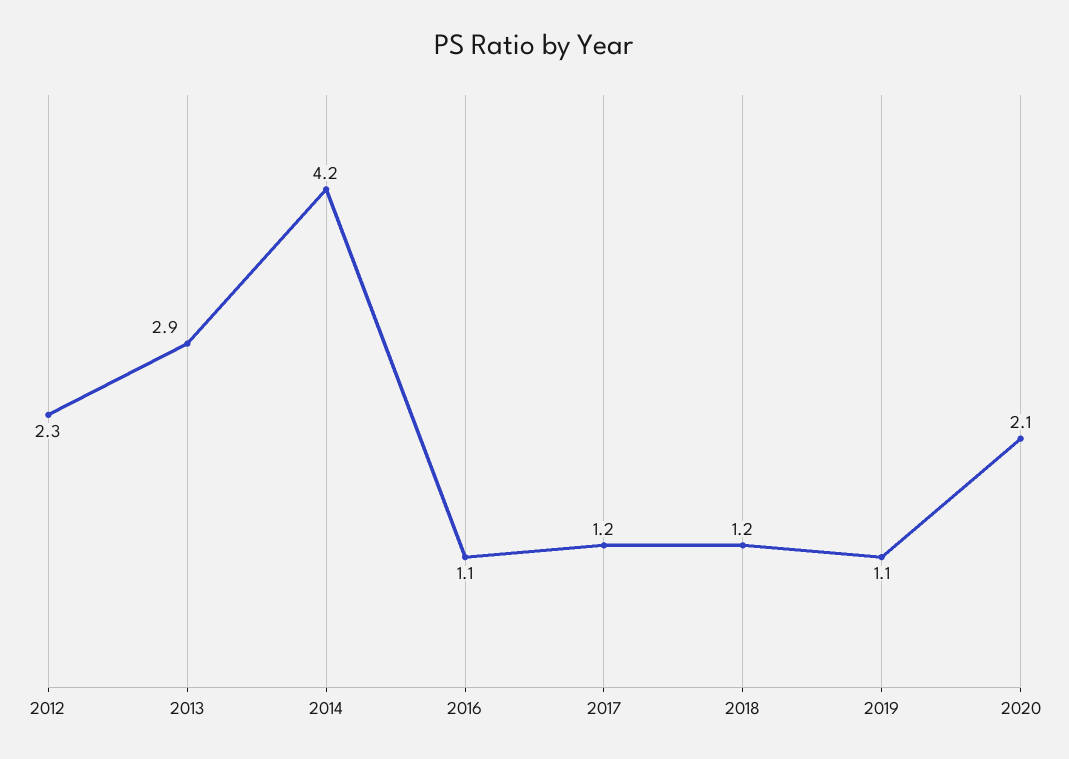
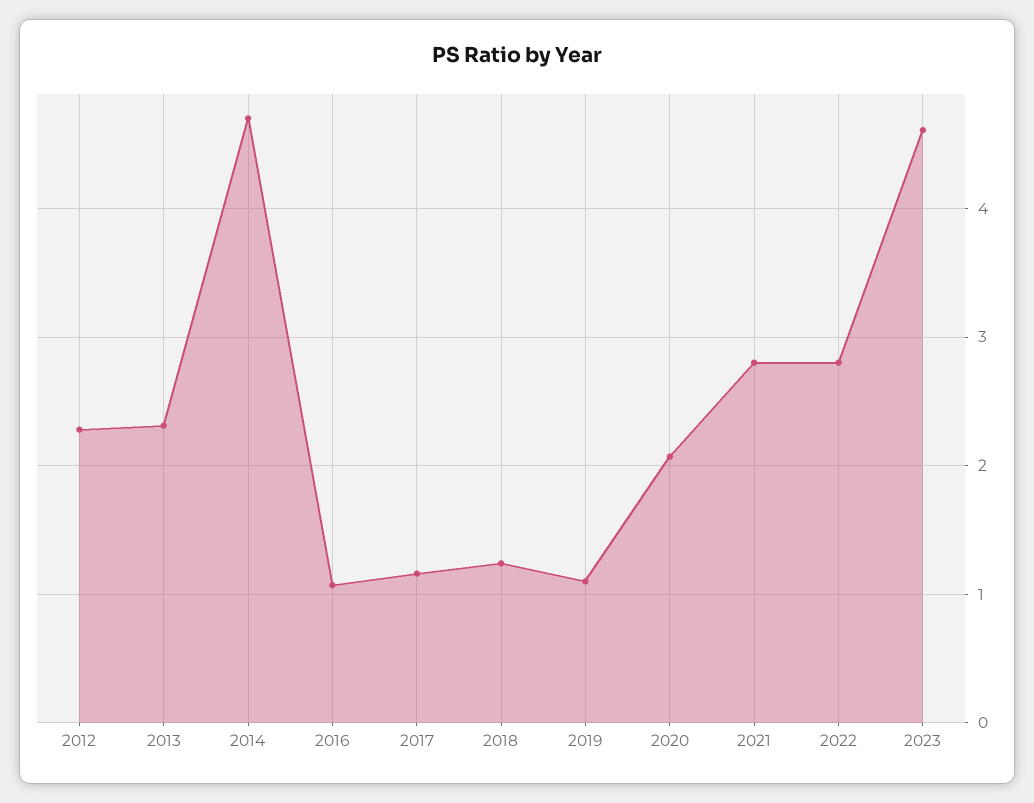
2013: 2.9 -> 2.3
2014: 4.2 -> 4.7
2021: none -> 2.8
2022: none -> 2.8
2023: none -> 4.6

